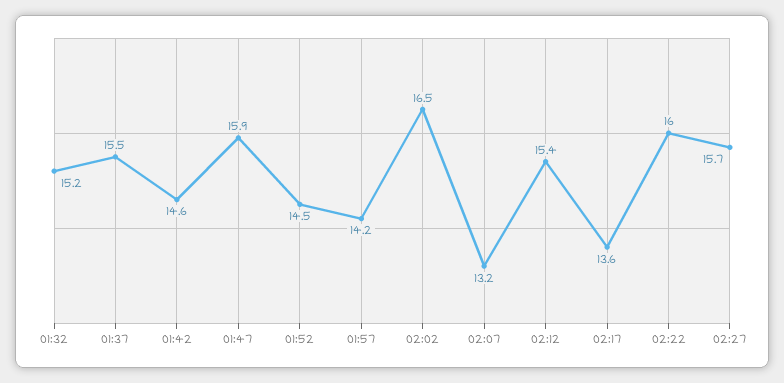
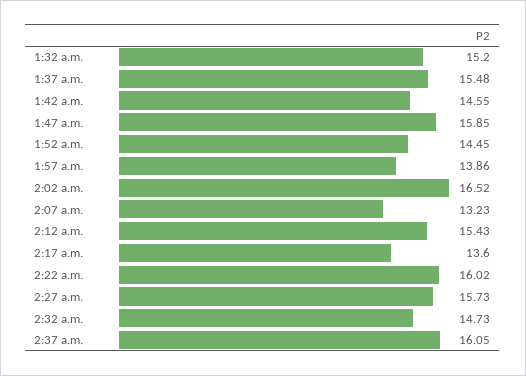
01:57: 14.2 -> 13.86
2:32 a.m.: none -> 14.73
2:37 a.m.: none -> 16.05

